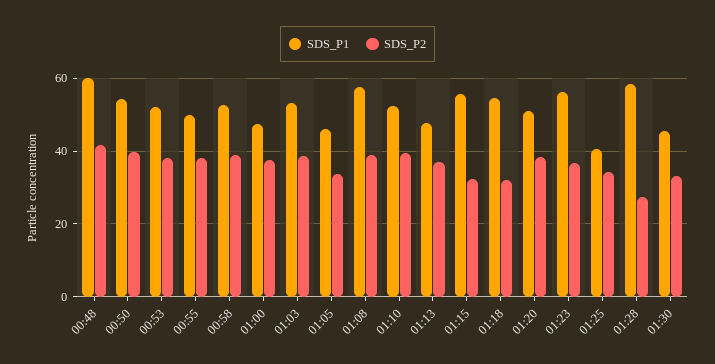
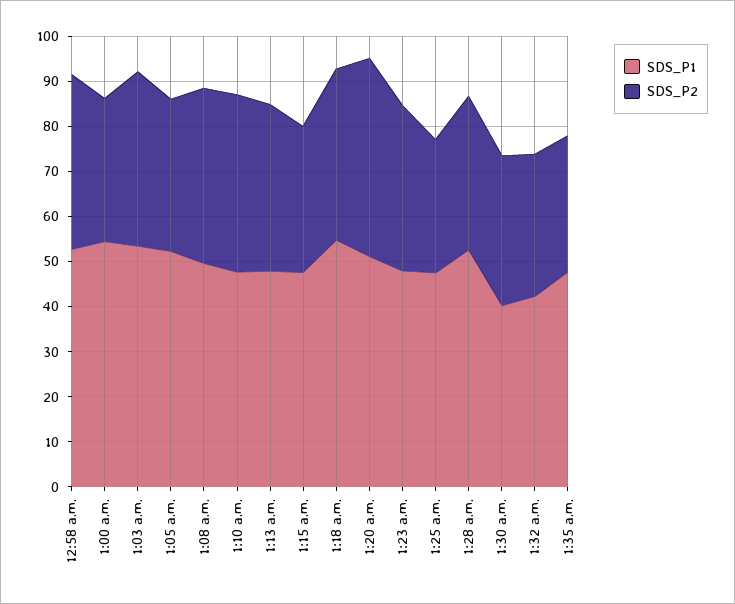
SDS_P1, 00:48: 60 -> none
SDS_P2, 00:48: 42 -> none
SDS_P1, 00:50: 54 -> none
SDS_P2, 00:50: 40 -> none
SDS_P1, 00:53: 52 -> none
SDS_P2, 00:53: 38 -> none
SDS_P1, 00:55: 50 -> none
SDS_P2, 00:55: 38 -> none
SDS_P1, 01:00: 48 -> 54
SDS_P2, 01:00: 38 -> 32
SDS_P1, 01:05: 46 -> 52
SDS_P1, 01:08: 58 -> 50
SDS_P1, 01:10: 52 -> 48
SDS_P1, 01:15: 56 -> 48
SDS_P2, 01:18: 32 -> 38
SDS_P2, 01:20: 38 -> 44
SDS_P1, 01:23: 56 -> 48
SDS_P1, 01:25: 40 -> 48
SDS_P2, 01:25: 34 -> 30
SDS_P1, 01:28: 58 -> 52
SDS_P2, 01:28: 28 -> 34
SDS_P1, 01:30: 46 -> 40
SDS_P1, 1:32 a.m.: none -> 42
SDS_P2, 1:32 a.m.: none -> 32
SDS_P1, 1:35 a.m.: none -> 48
SDS_P2, 1:35 a.m.: none -> 30

